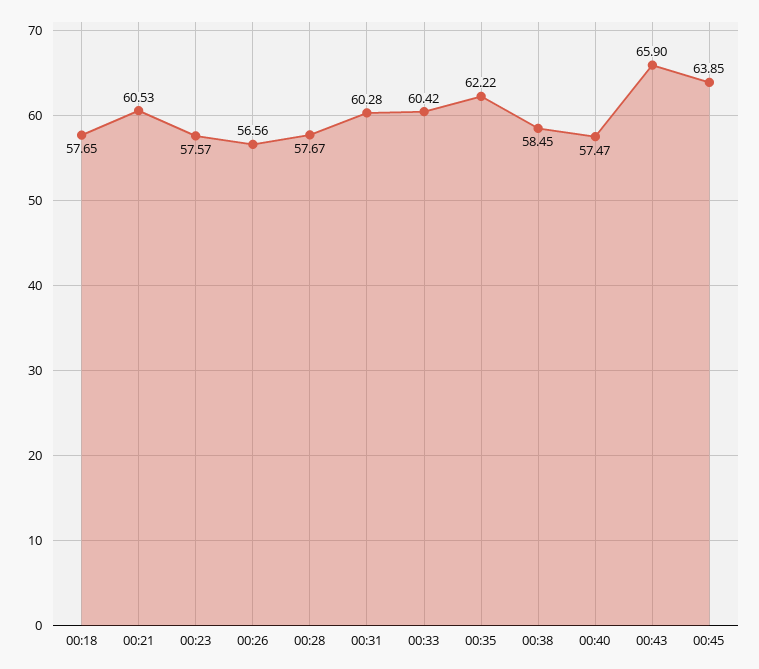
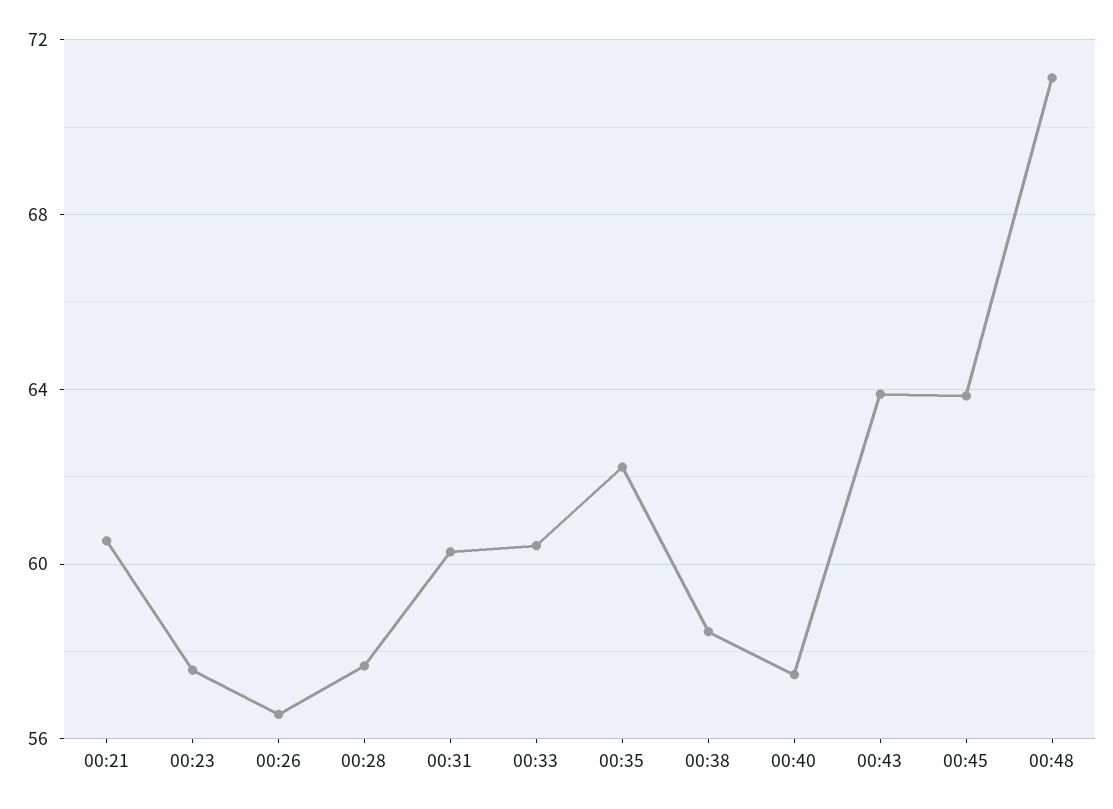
00:18: 57.65 -> none
00:43: 65.9 -> 64
00:48: none -> 71

